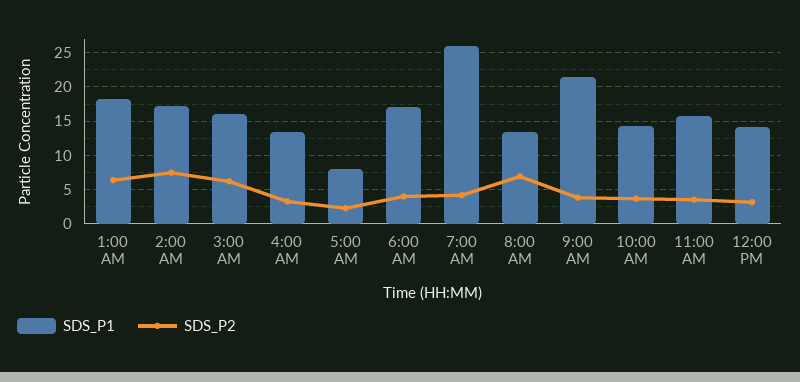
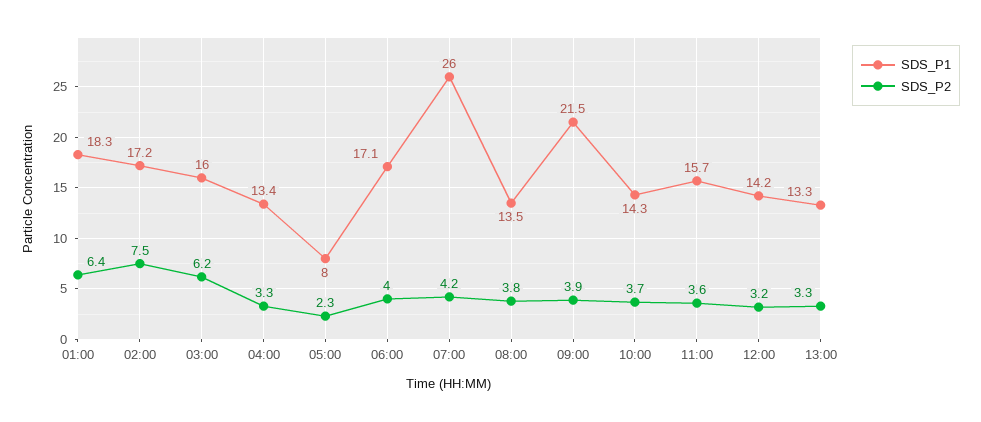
SDS_P2, 8:00 AM: 7 -> 3.8
SDS_P1, 13:00: none -> 13.3
SDS_P2, 13:00: none -> 3.3

